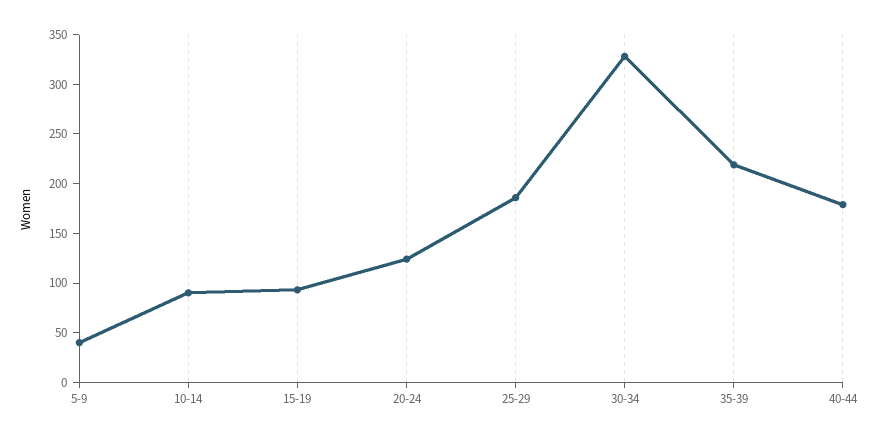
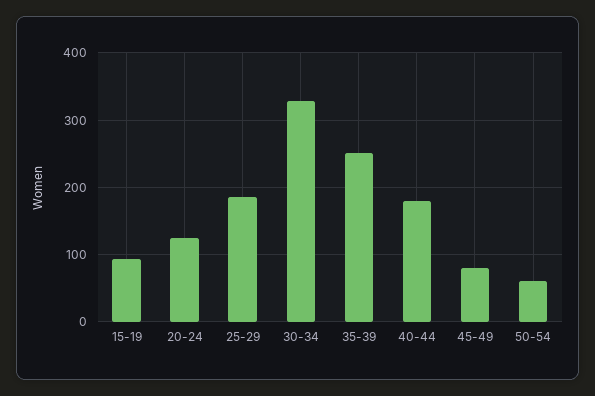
5-9: 40 -> none
10-14: 90 -> none
35-39: 220 -> 250
45-49: none -> 80
50-54: none -> 60

